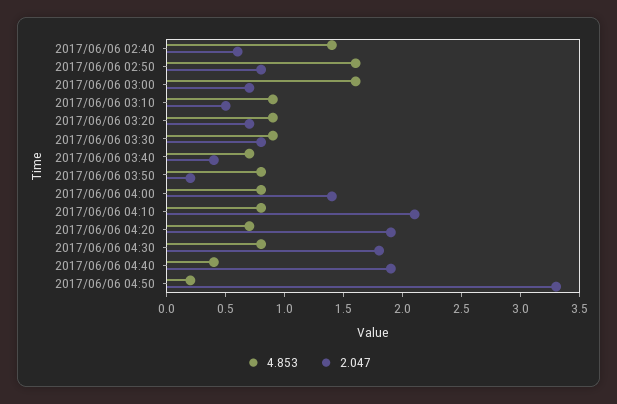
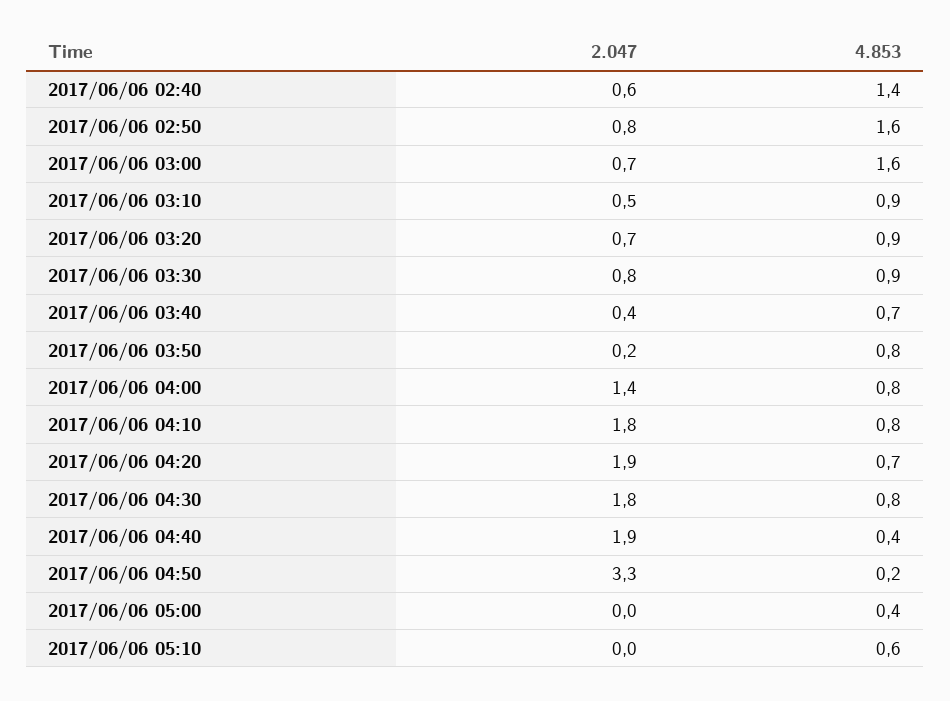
2.047, 2017/06/06 04:10: 2.1 -> 1.8
2.047, 2017/06/06 05:00: none -> 0
4.853, 2017/06/06 05:00: none -> 0.4
2.047, 2017/06/06 05:10: none -> 0
4.853, 2017/06/06 05:10: none -> 0.6

